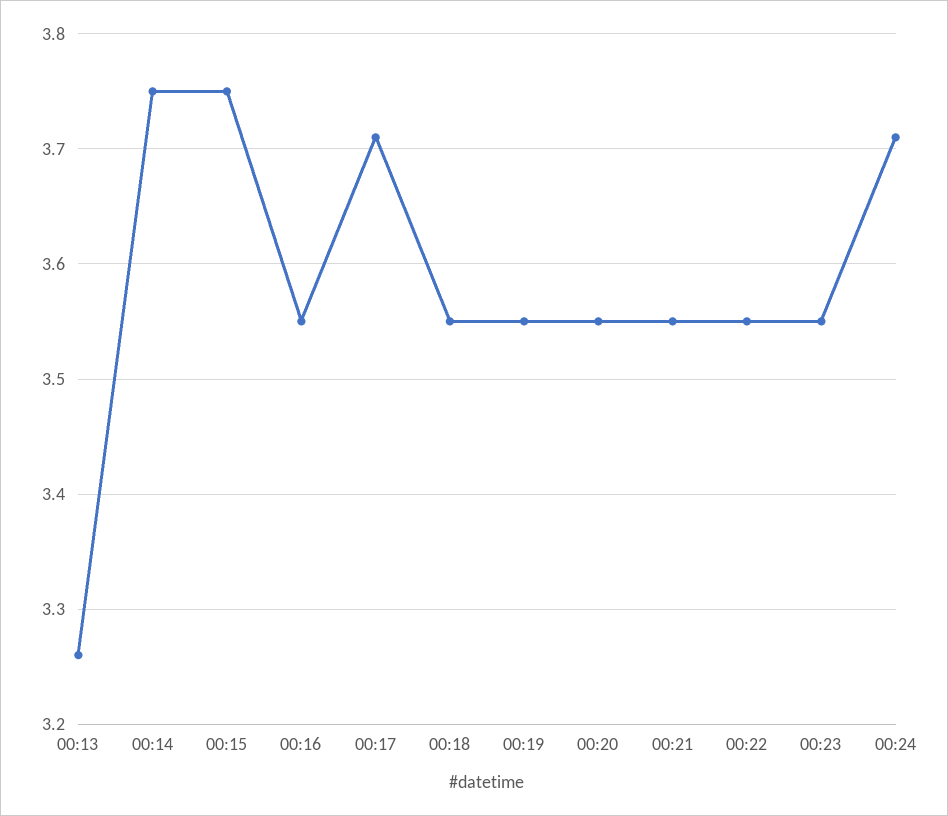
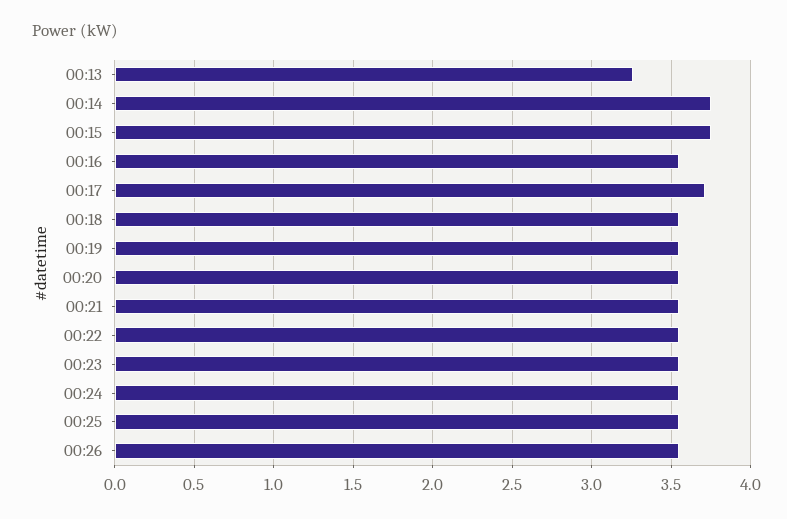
00:24: 3.71 -> 3.55
00:25: none -> 3.55
00:26: none -> 3.55

